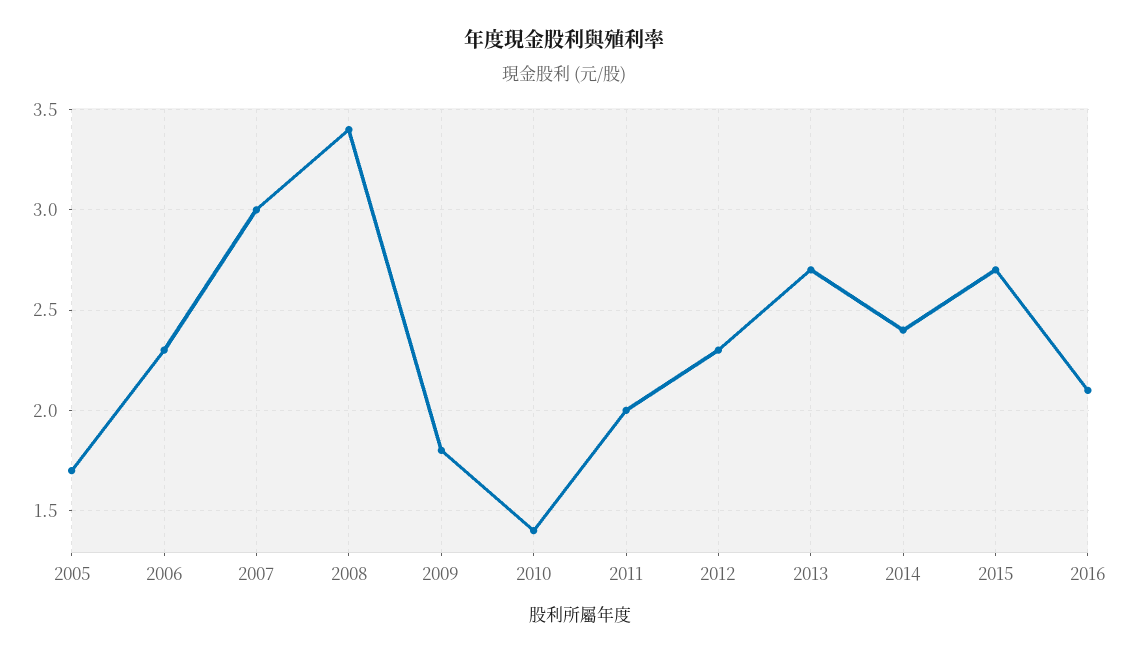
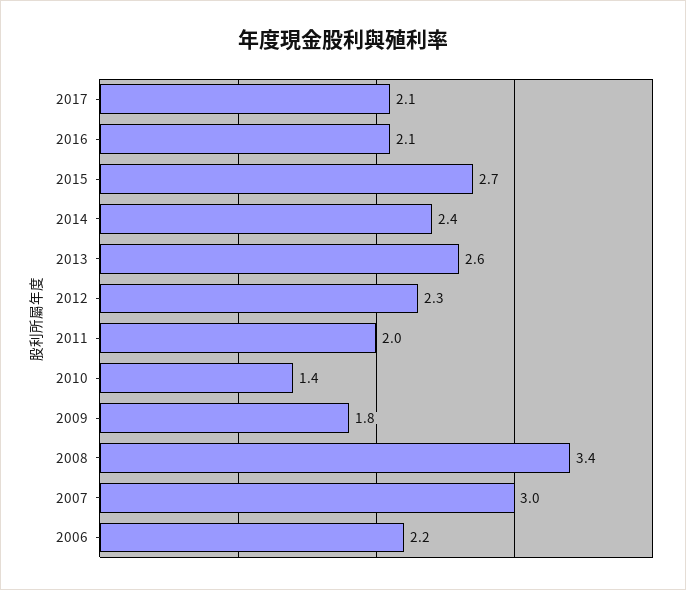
2005: 1.7 -> none
2006: 2.3 -> 2.2
2013: 2.7 -> 2.6
2017: none -> 2.1

